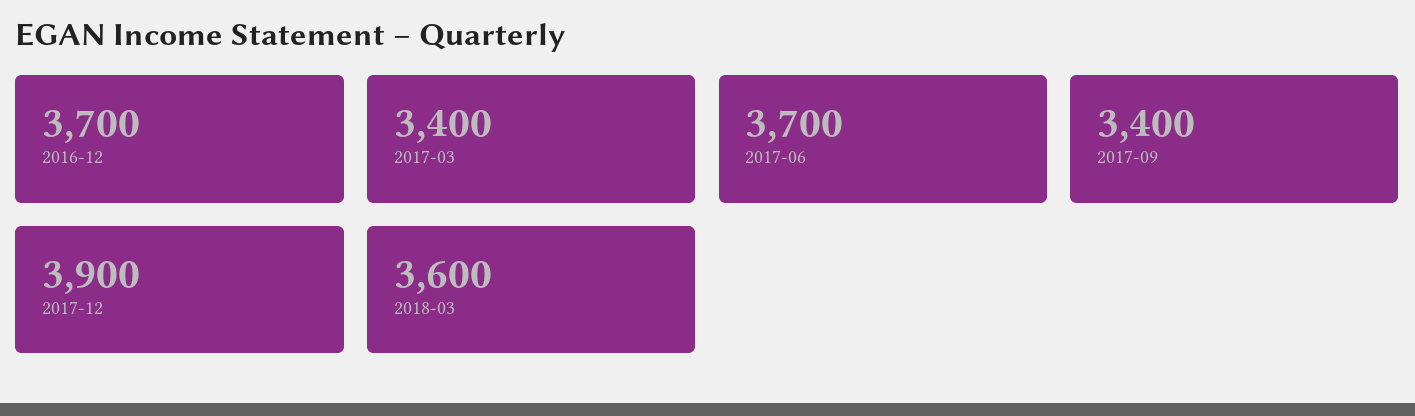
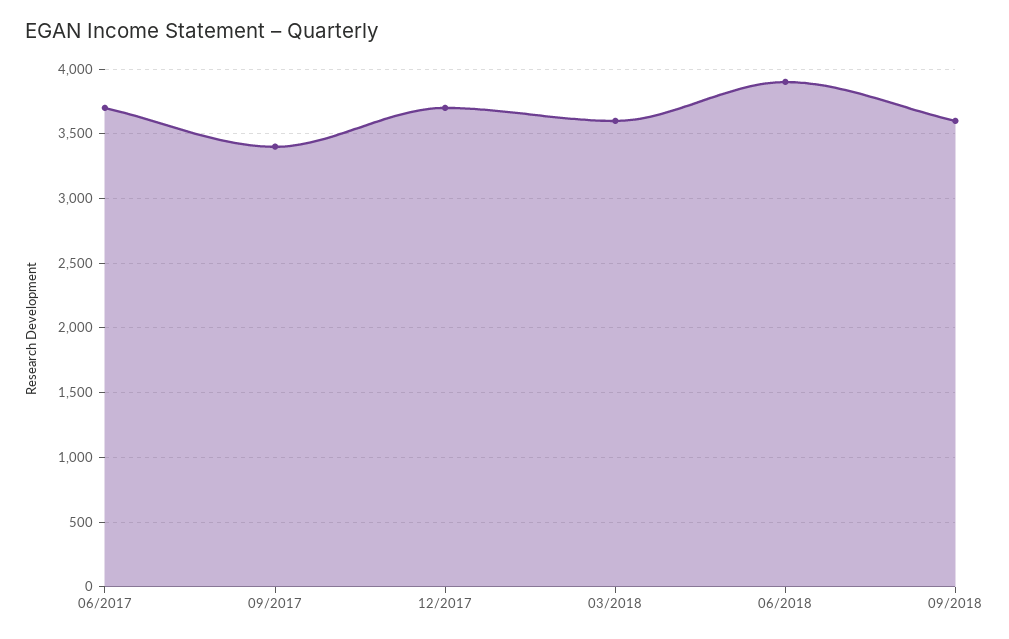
2016-12: 3700 -> none
2017-03: 3400 -> none
2017-12: 3900 -> 3700
06/2018: none -> 3900
09/2018: none -> 3600

